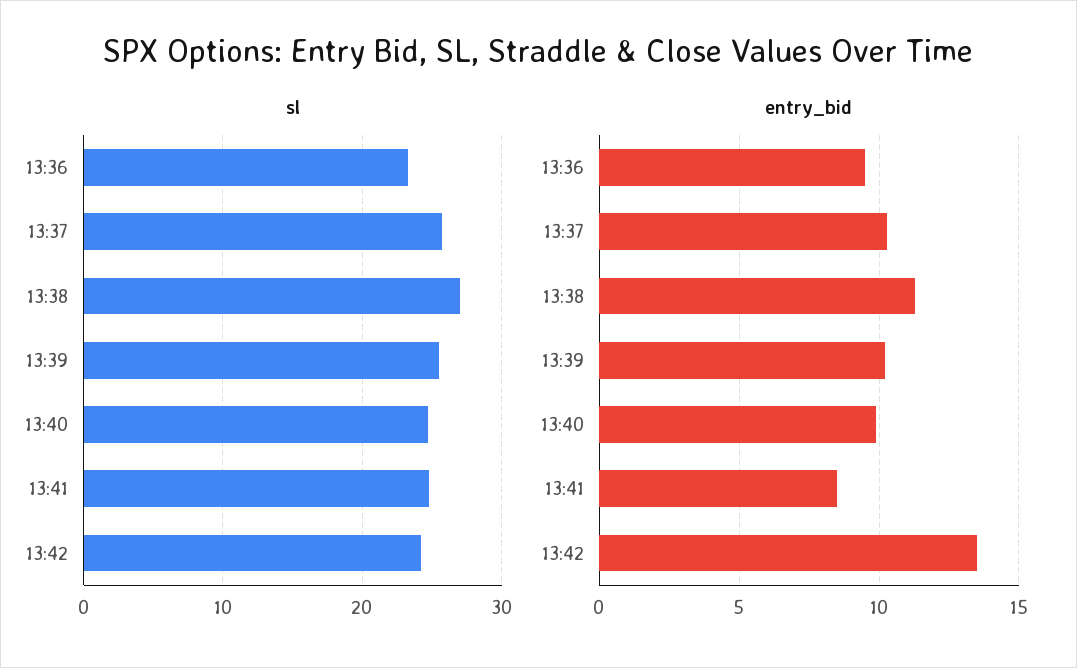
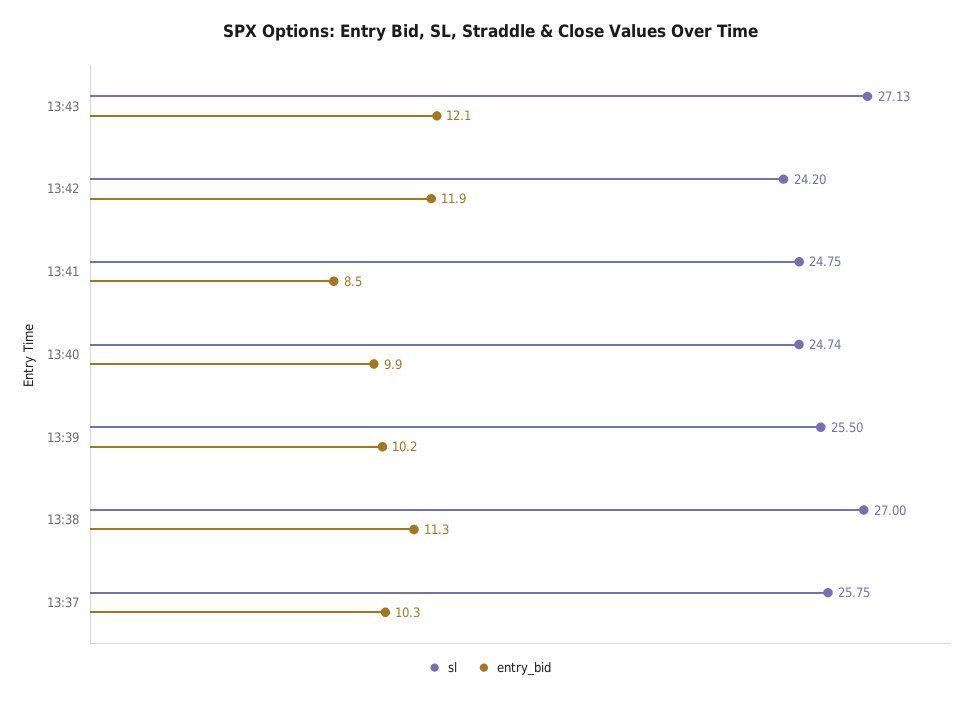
sl, 13:36: 23 -> none
entry_bid, 13:36: 9.5 -> none
entry_bid, 13:42: 13.5 -> 11.9
sl, 13:43: none -> 27.13
entry_bid, 13:43: none -> 12.1

